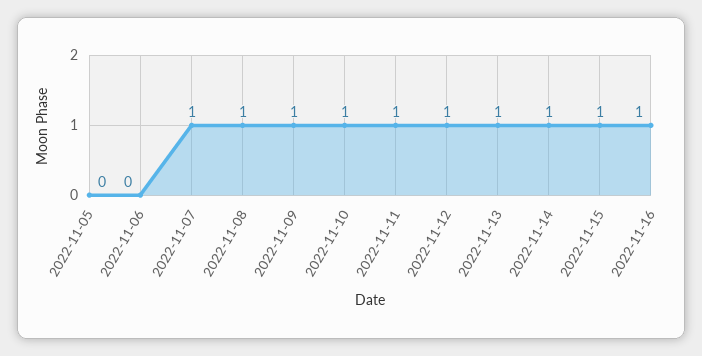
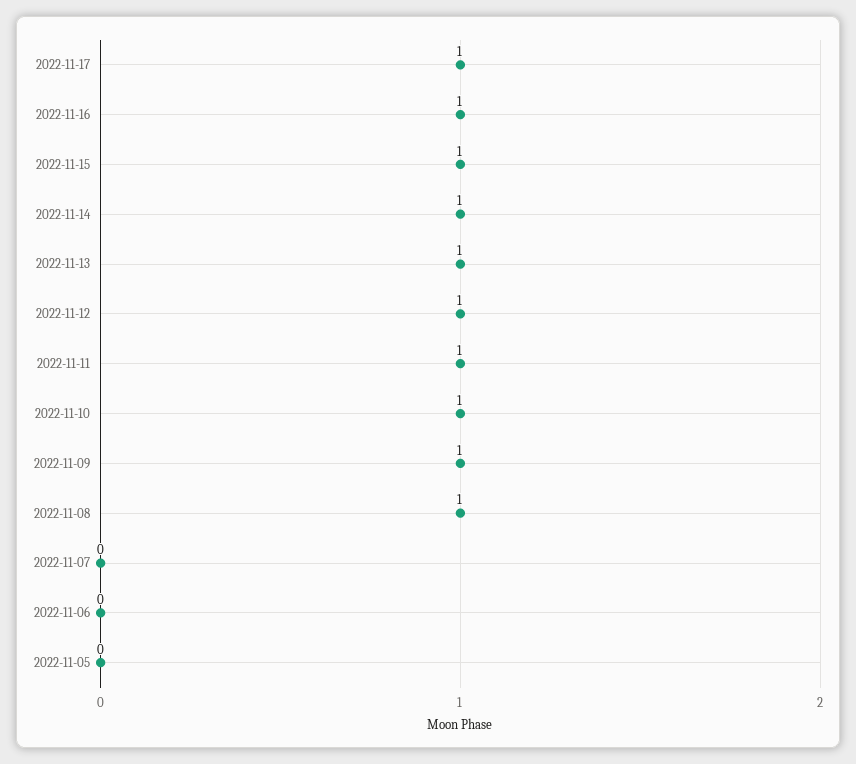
2022-11-07: 1 -> 0
2022-11-17: none -> 1

